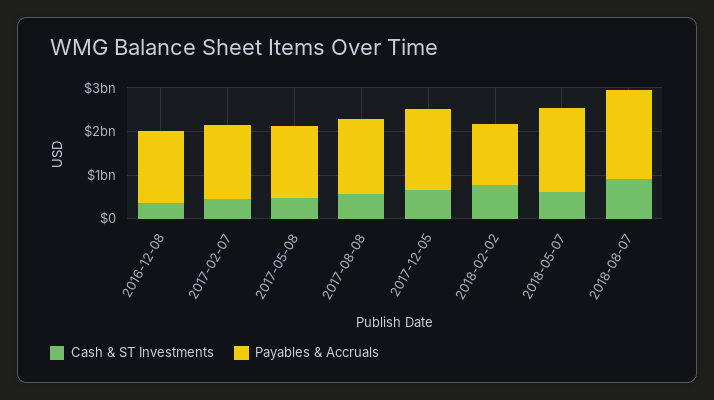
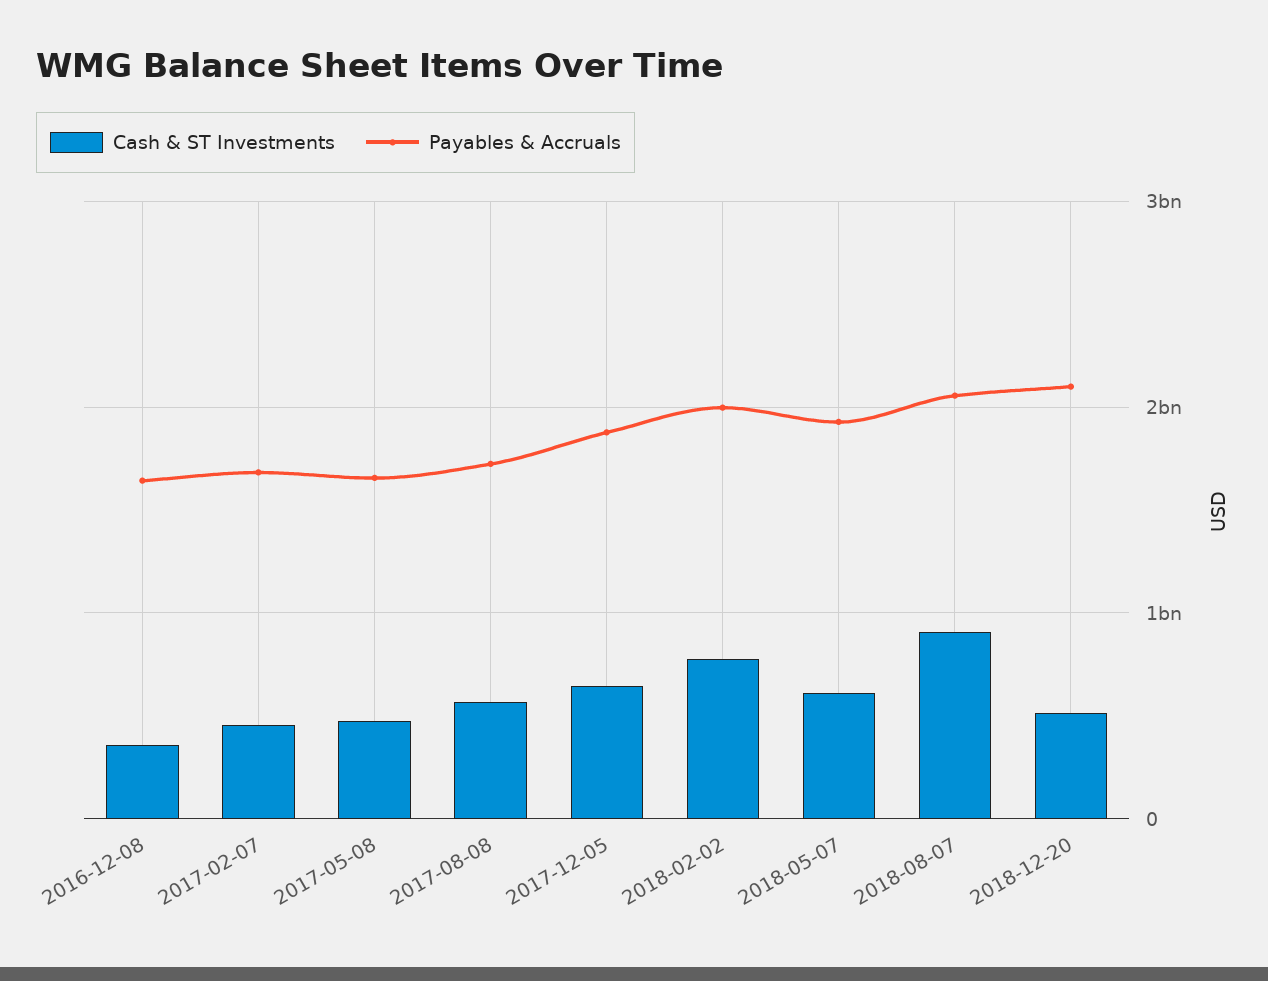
Payables & Accruals, 2018-02-02: 1400000000 -> 2000000000
Cash & ST Investments, 2018-12-20: none -> 500000000
Payables & Accruals, 2018-12-20: none -> 2100000000

